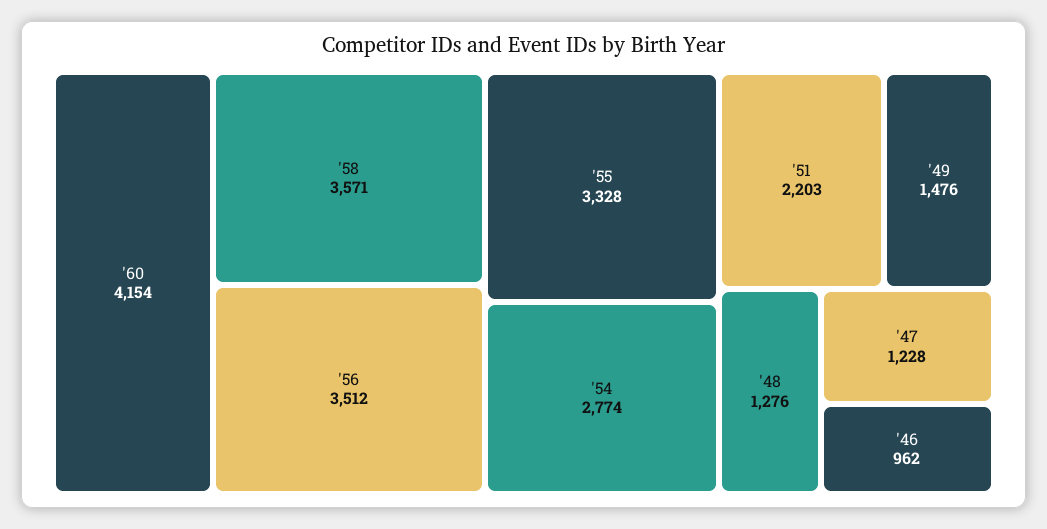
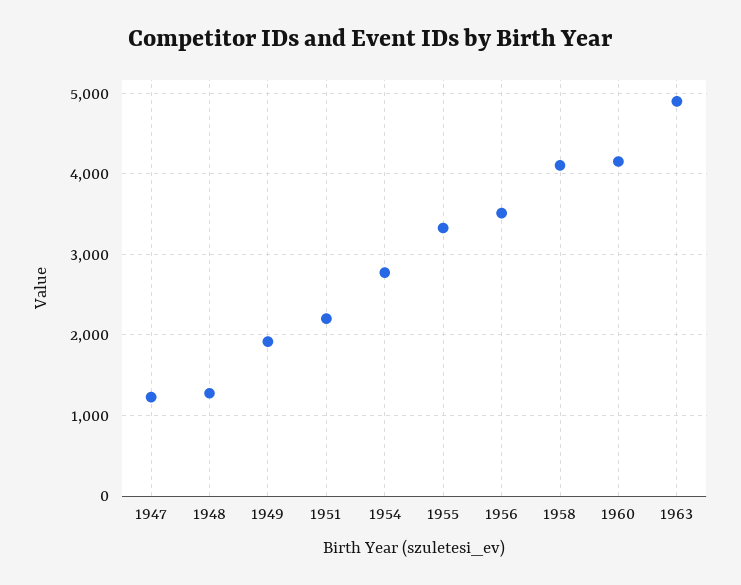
'58: 3571 -> 4100
'49: 1476 -> 1900
'46: 962 -> none
1963: none -> 4900

